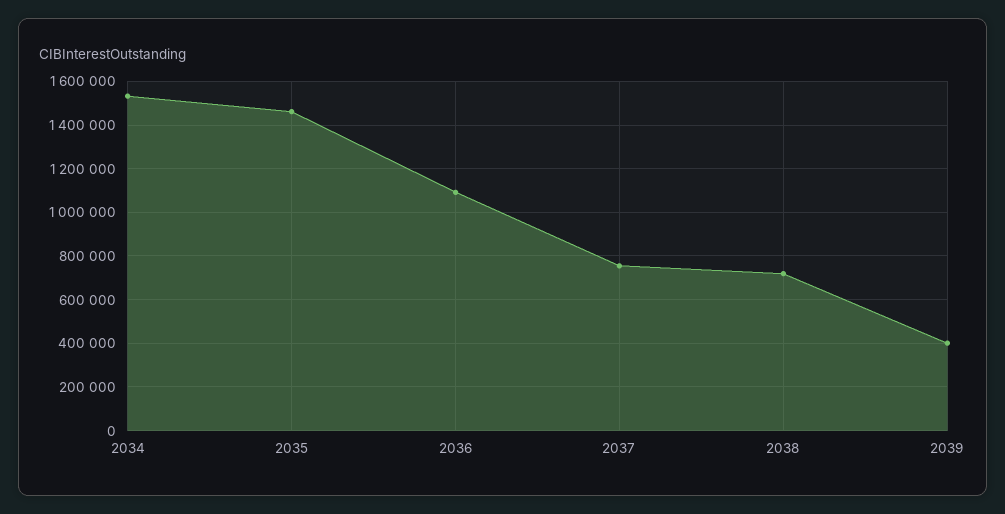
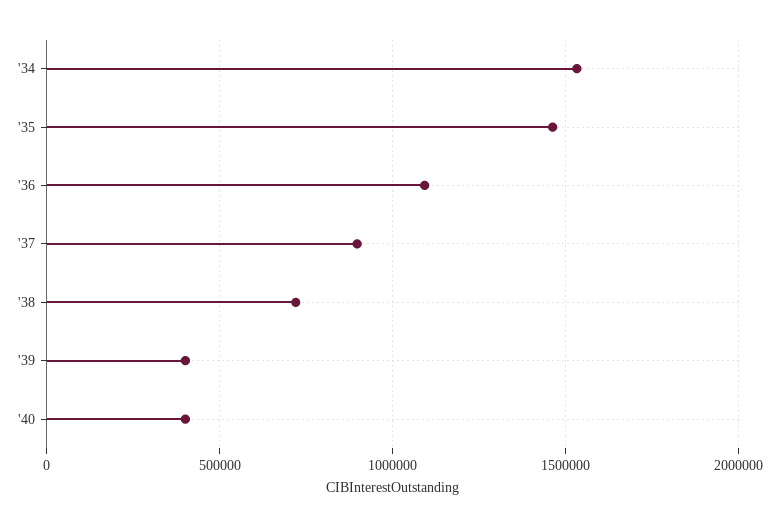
2037: 750000 -> 900000
'40: none -> 400000

